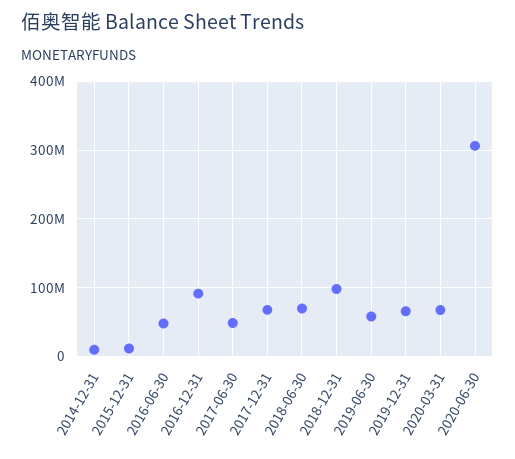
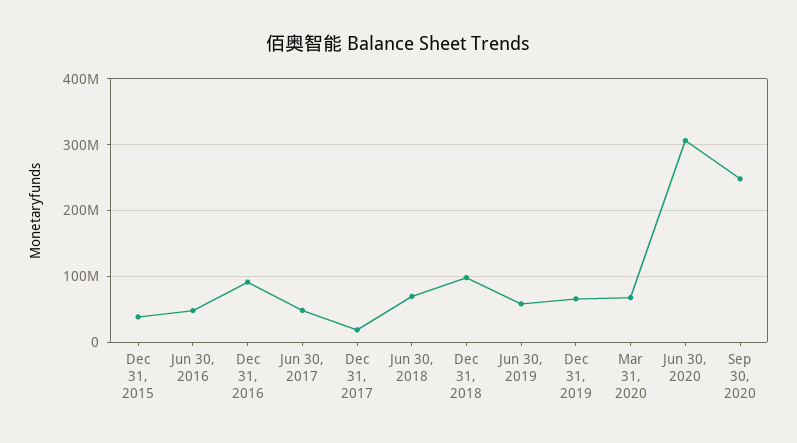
2014-12-31: 10000000 -> none
2015-12-31: 10000000 -> 40000000
2017-12-31: 70000000 -> 20000000
Sep 30, 2020: none -> 250000000

